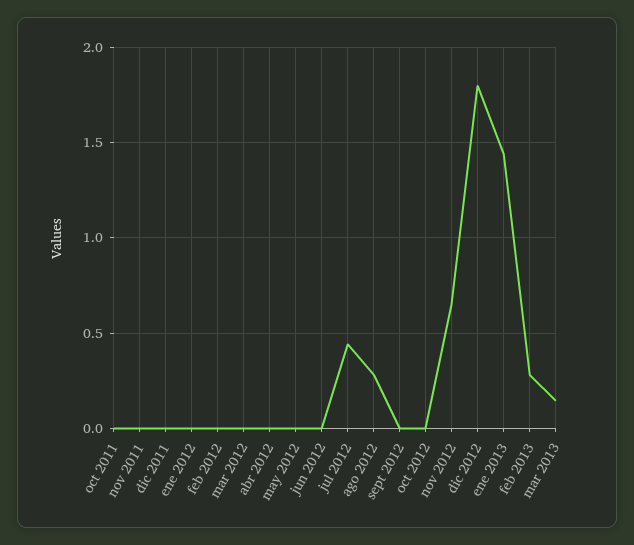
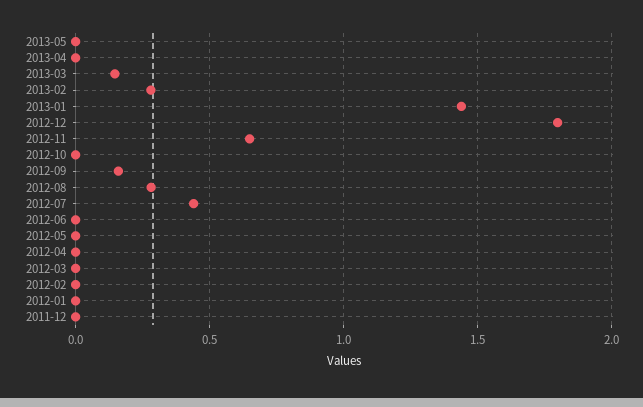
oct 2011: 0 -> none
nov 2011: 0 -> none
sept 2012: 0 -> 0.15
2013-05: none -> 0
2013-04: none -> 0

